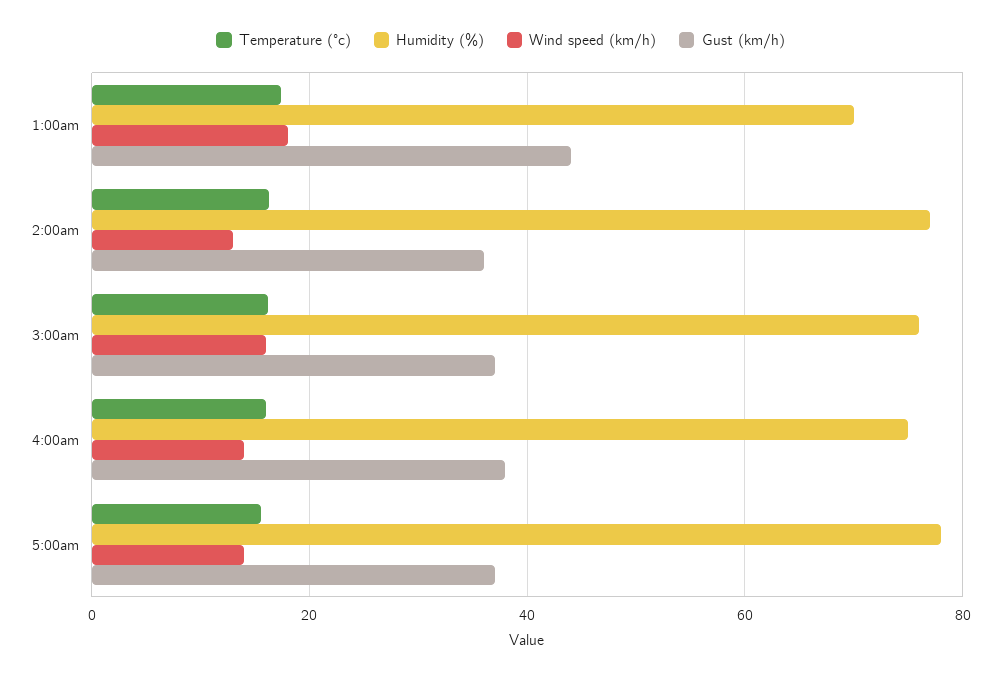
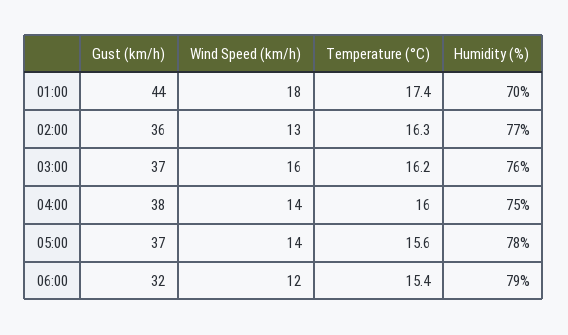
Gust (km/h), 06:00: none -> 32
Wind speed (km/h), 06:00: none -> 12
Temperature (°c), 06:00: none -> 15.4
Humidity (%), 06:00: none -> 79

